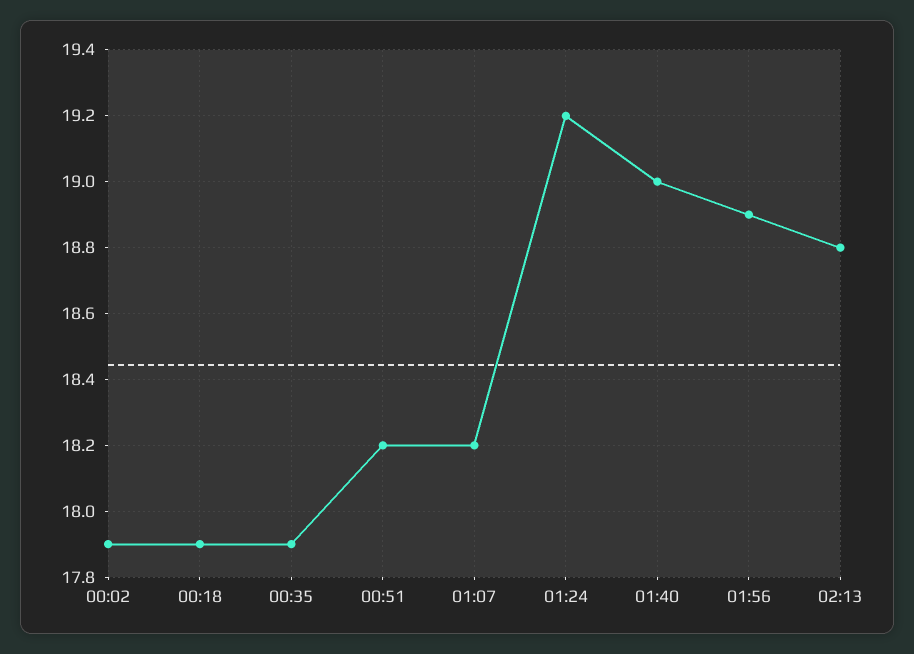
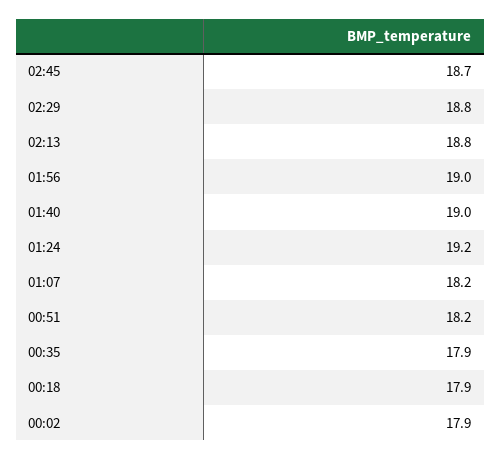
01:56: 18.9 -> 19
02:45: none -> 18.7
02:29: none -> 18.8

